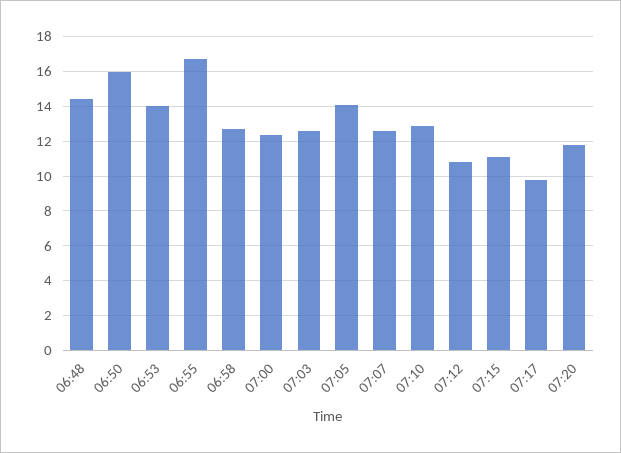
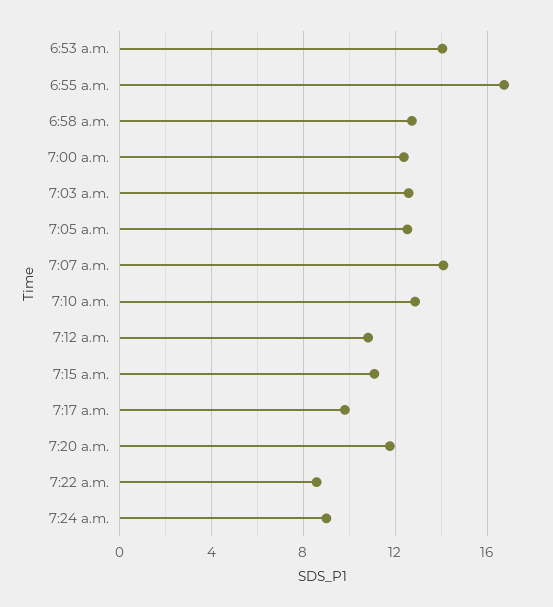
06:48: 14.5 -> none
06:50: 16 -> none
07:05: 14 -> 12.5
07:07: 12.5 -> 14
7:22 a.m.: none -> 8.5
7:24 a.m.: none -> 9

